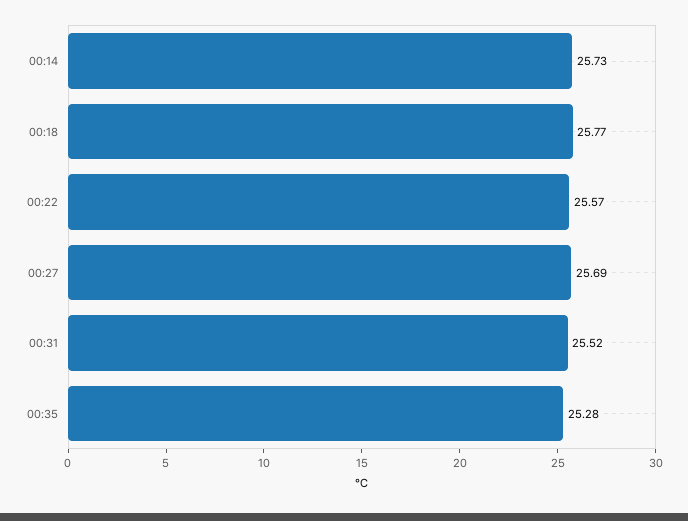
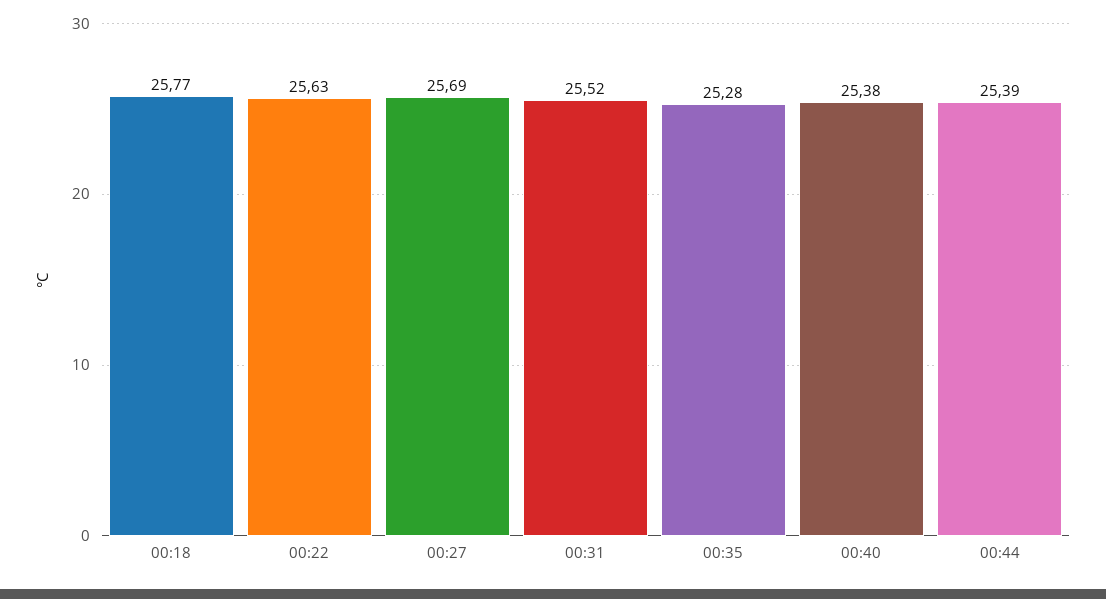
00:14: 25.73 -> none
00:22: 25.57 -> 25.63
00:40: none -> 25.38
00:44: none -> 25.39

